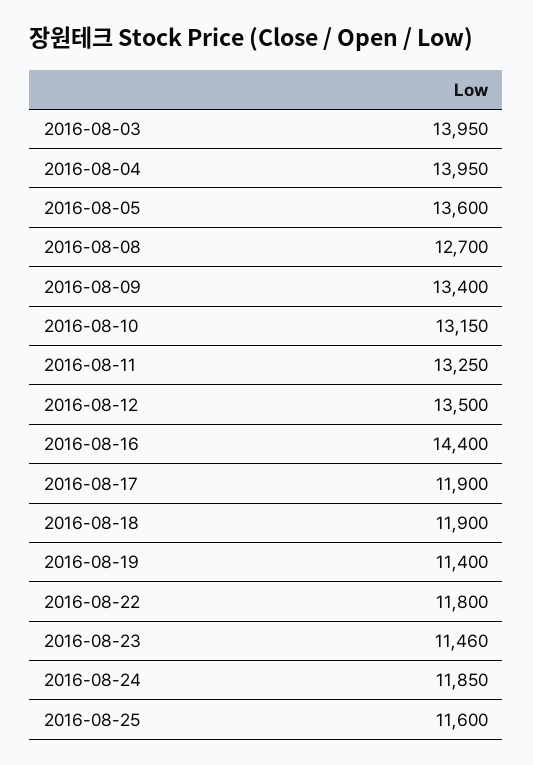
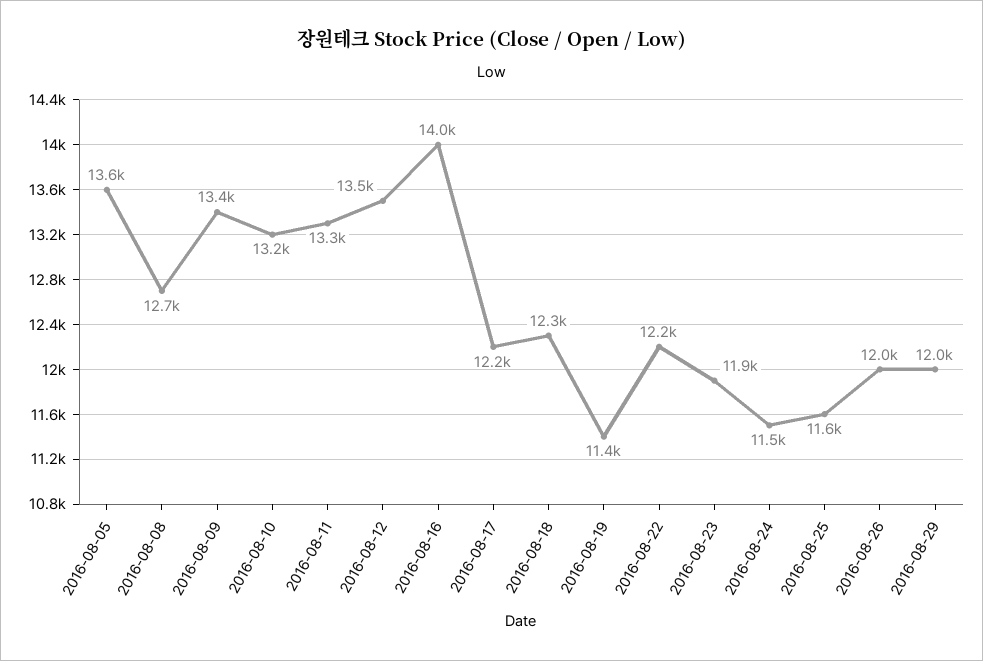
2016-08-03: 13950 -> none
2016-08-04: 13950 -> none
2016-08-16: 14400 -> 14000
2016-08-17: 11900 -> 12200
2016-08-18: 11900 -> 12300
2016-08-22: 11800 -> 12200
2016-08-23: 11460 -> 11900
2016-08-24: 11850 -> 11500
2016-08-26: none -> 12000
2016-08-29: none -> 12000

